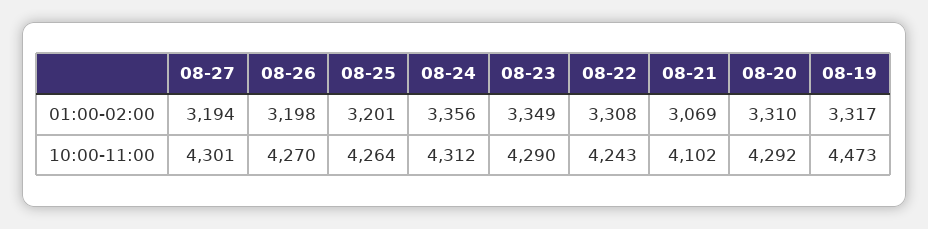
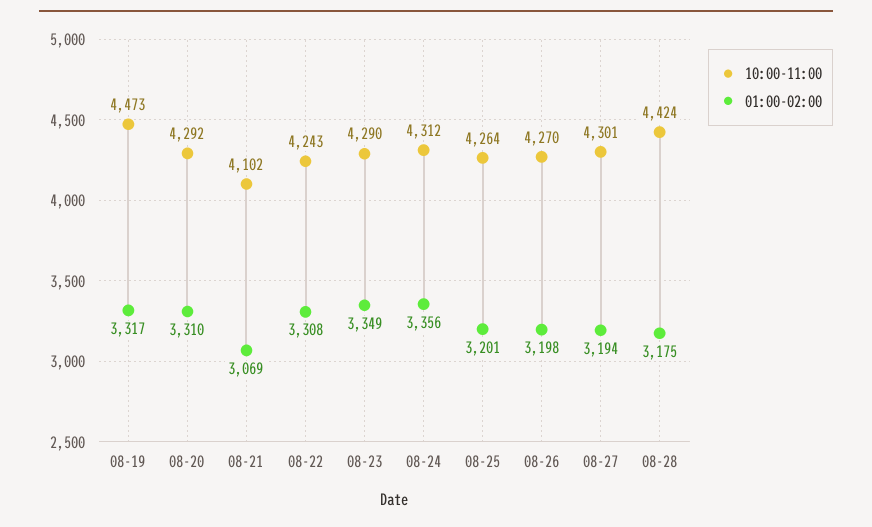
10:00-11:00, 08-28: none -> 4424
01:00-02:00, 08-28: none -> 3175

